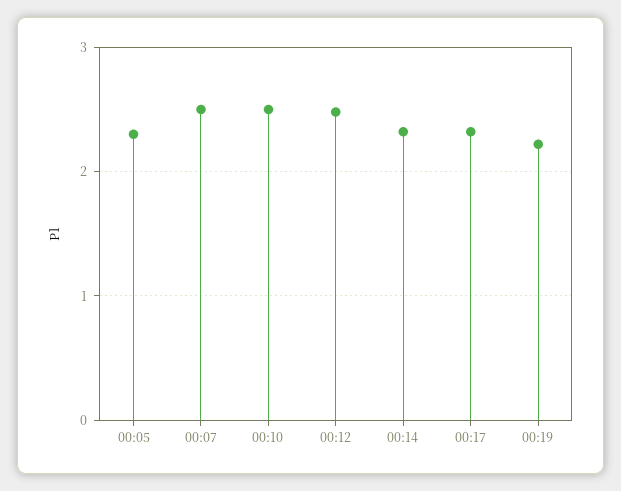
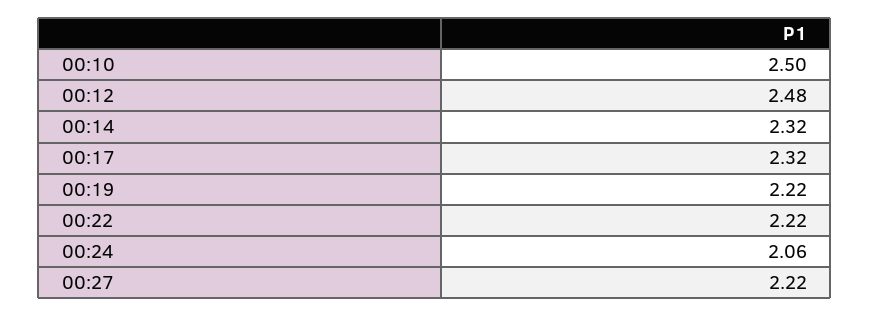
00:05: 2.3 -> none
00:07: 2.5 -> none
00:22: none -> 2.22
00:24: none -> 2.06
00:27: none -> 2.22

